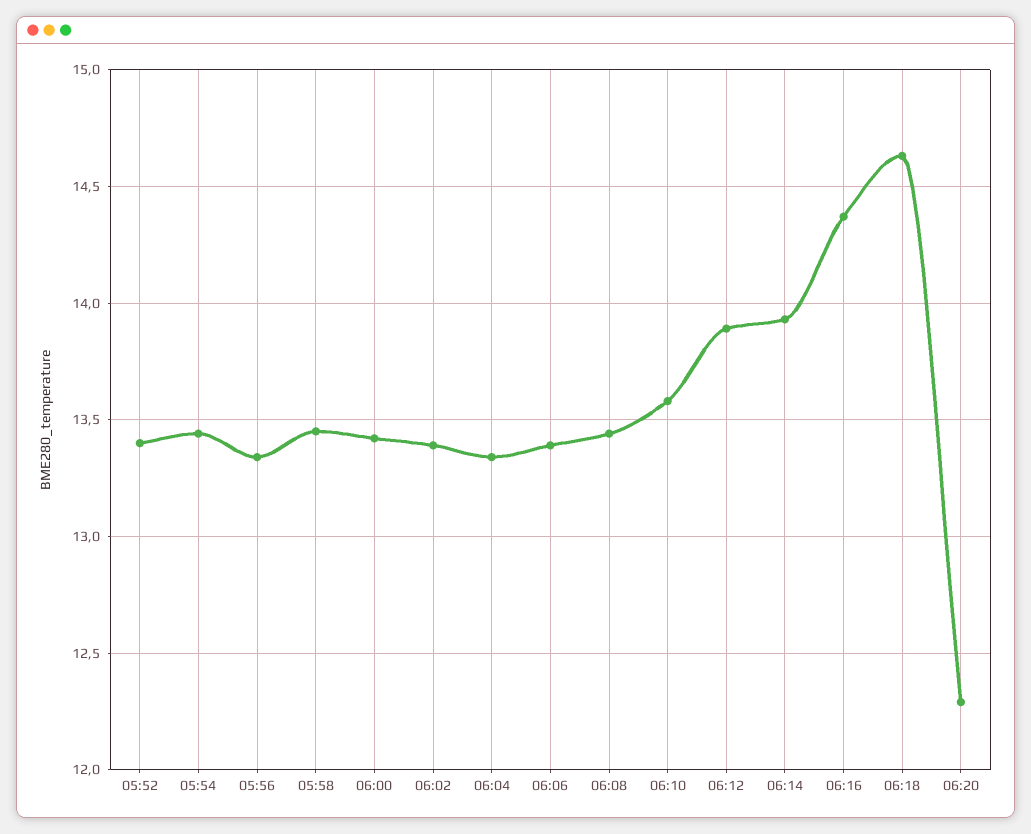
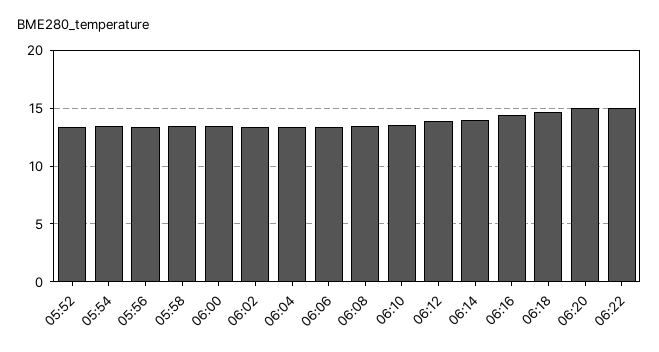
06:20: 12.3 -> 15
06:22: none -> 15

